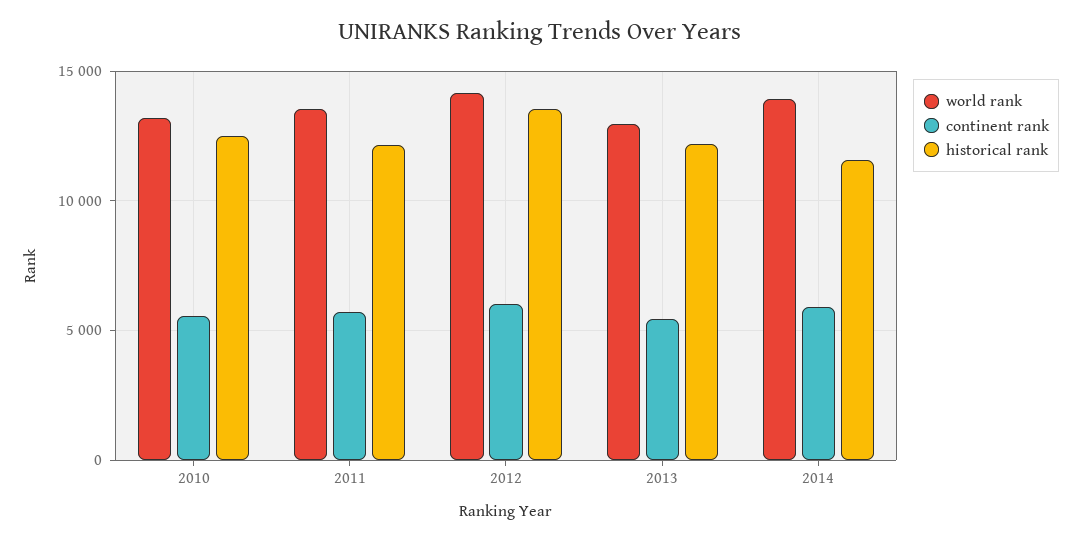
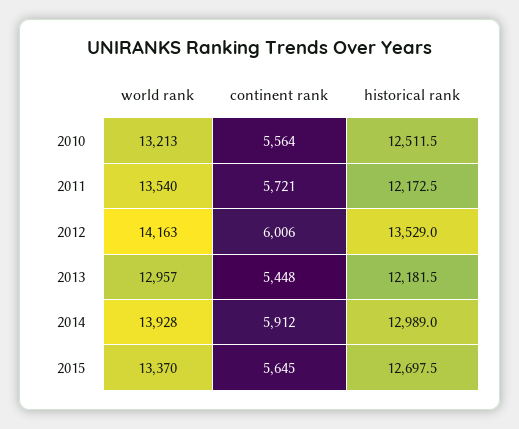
historical rank, 2014: 11500 -> 12989
world rank, 2015: none -> 13370
continent rank, 2015: none -> 5645
historical rank, 2015: none -> 12697.5

